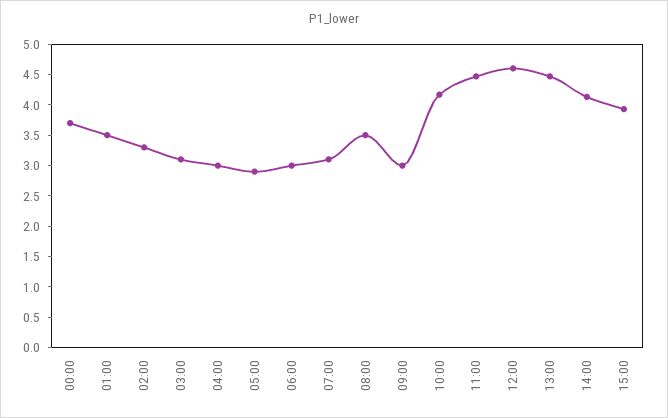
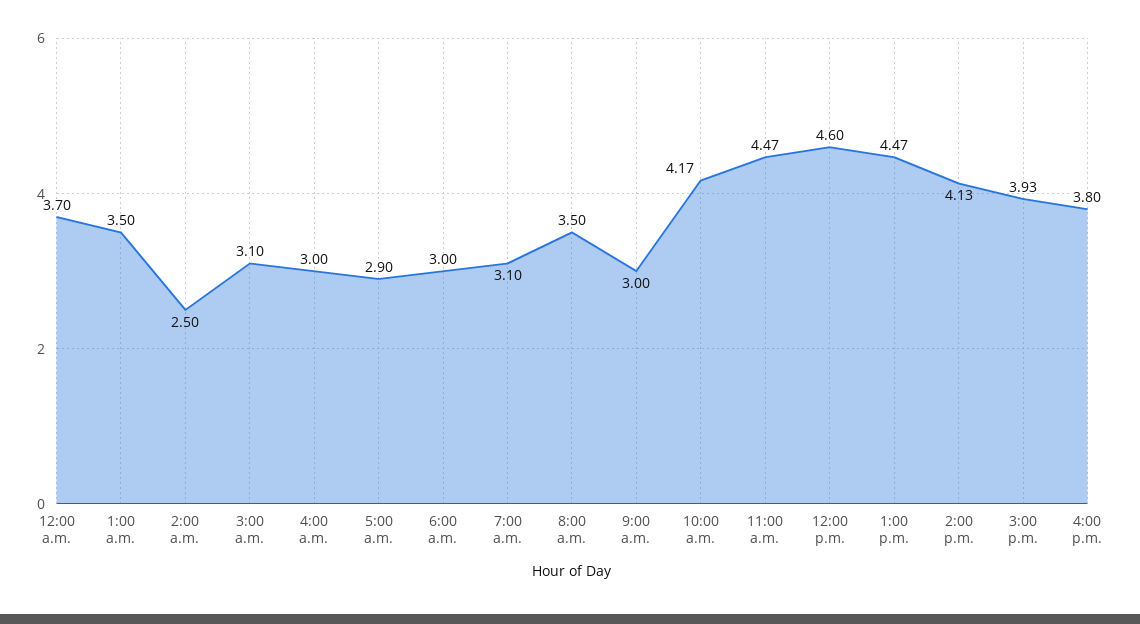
02:00: 3.25 -> 2.5
4:00 p.m.: none -> 3.8

